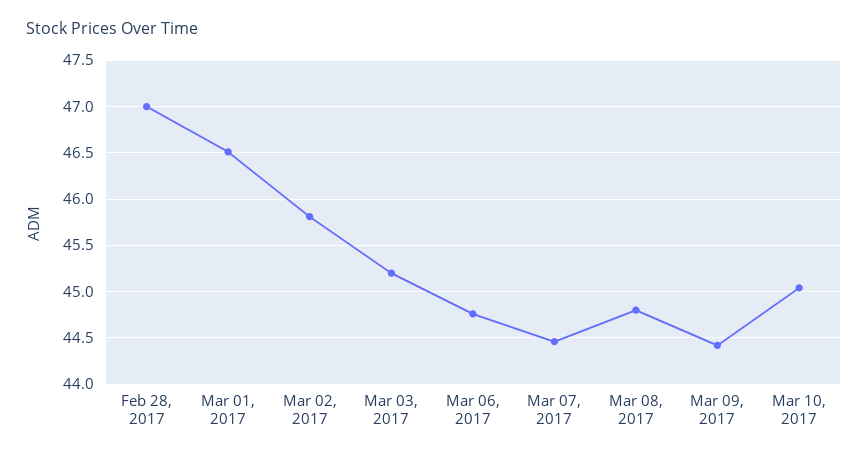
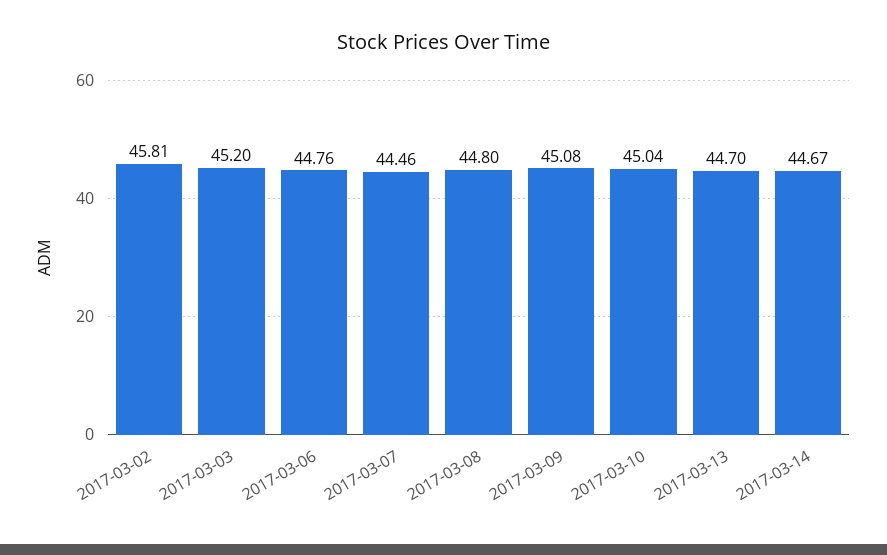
Feb 28, 2017: 47 -> none
Mar 01, 2017: 46.5 -> none
Mar 09, 2017: 44.4 -> 45.08
2017-03-13: none -> 44.7
2017-03-14: none -> 44.67

